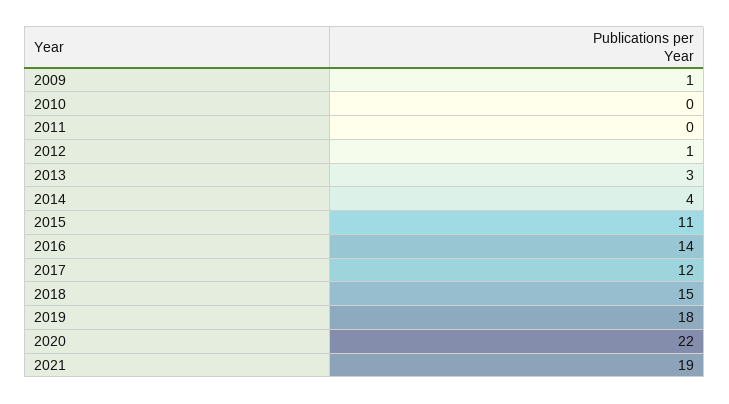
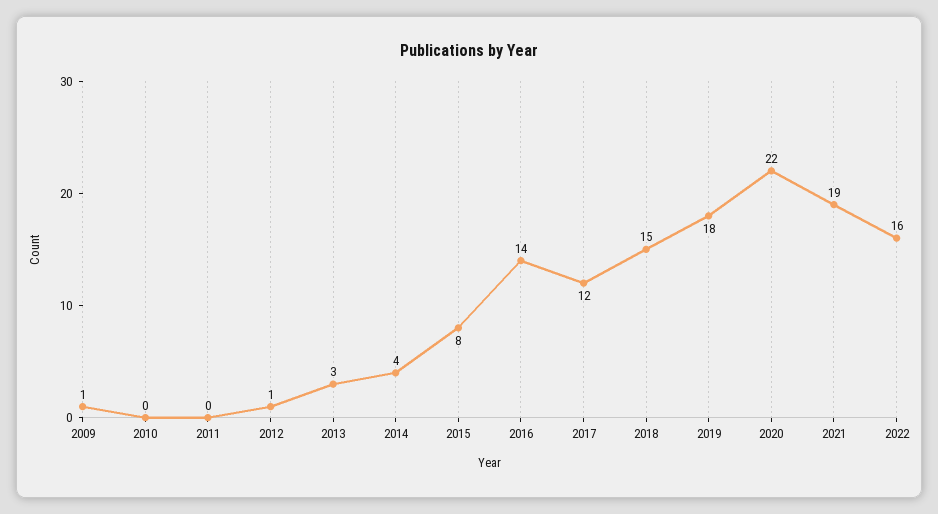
2015: 11 -> 8
2022: none -> 16

